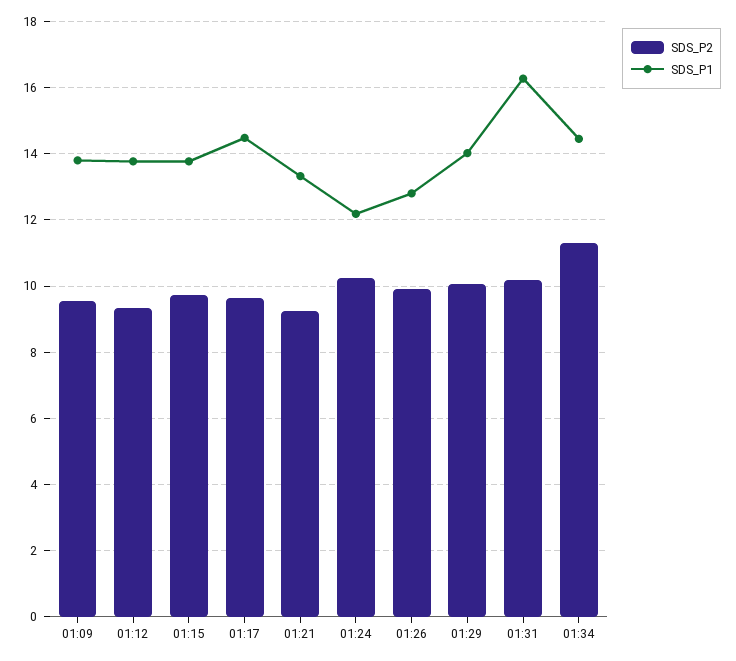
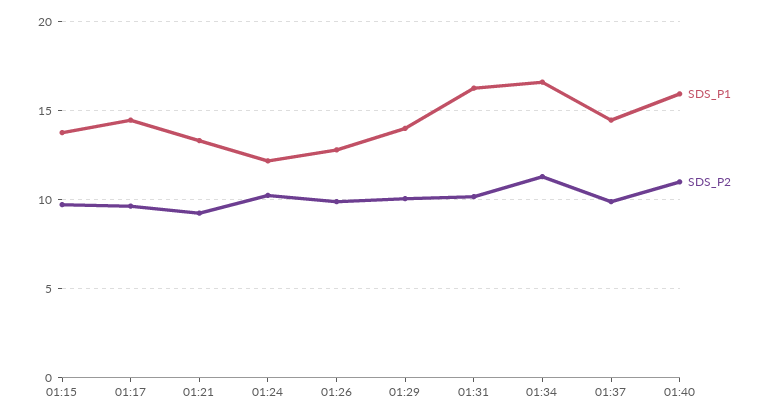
SDS_P2, 01:09: 9.6 -> none
SDS_P1, 01:09: 13.8 -> none
SDS_P2, 01:12: 9.4 -> none
SDS_P1, 01:12: 13.8 -> none
SDS_P1, 01:34: 14.4 -> 16.5
SDS_P1, 01:37: none -> 14.5
SDS_P2, 01:37: none -> 10
SDS_P1, 01:40: none -> 16
SDS_P2, 01:40: none -> 11

